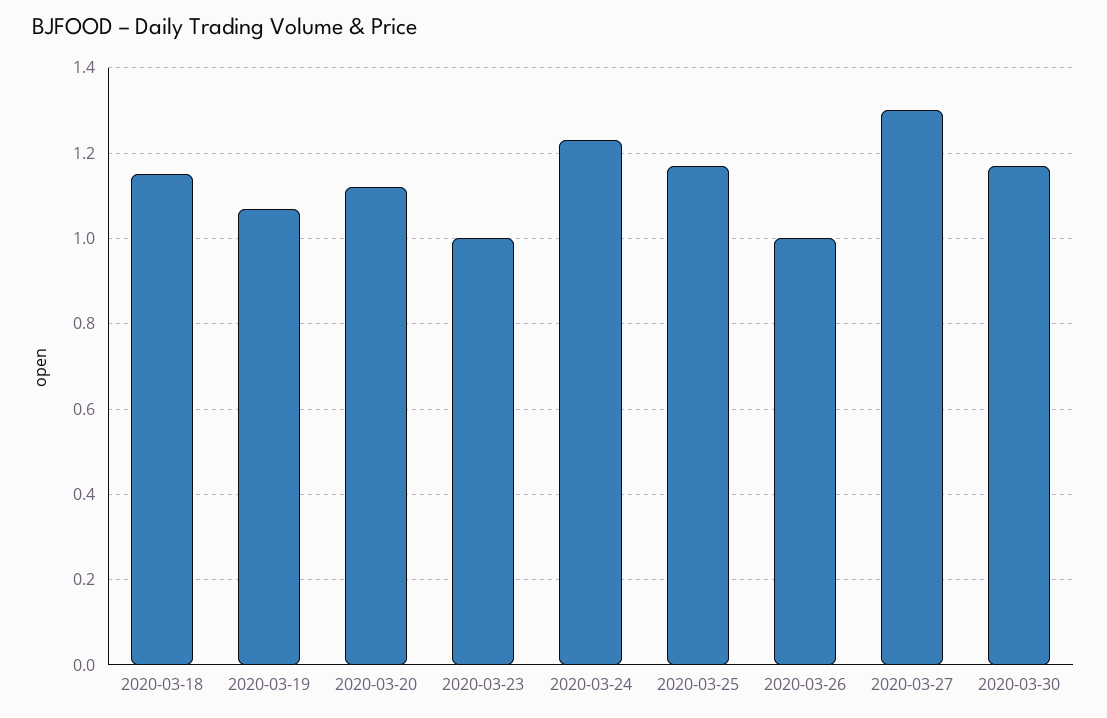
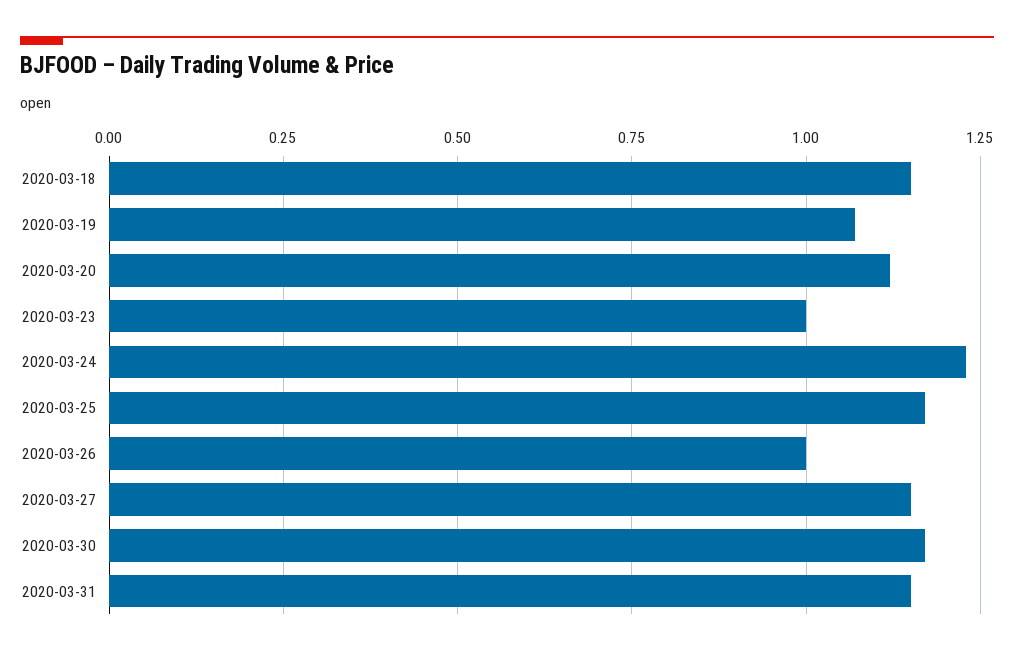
2020-03-27: 1.3 -> 1.15
2020-03-31: none -> 1.15

